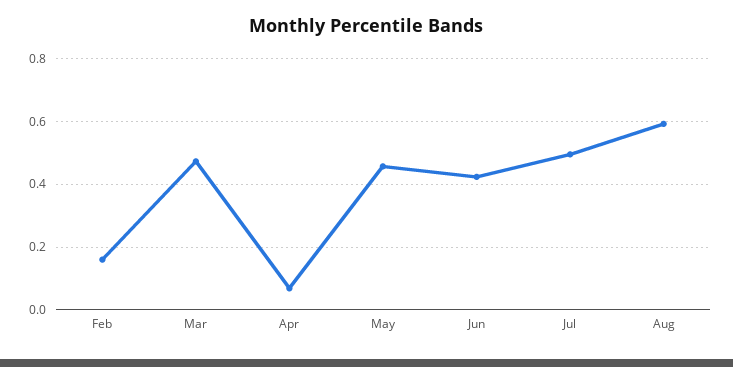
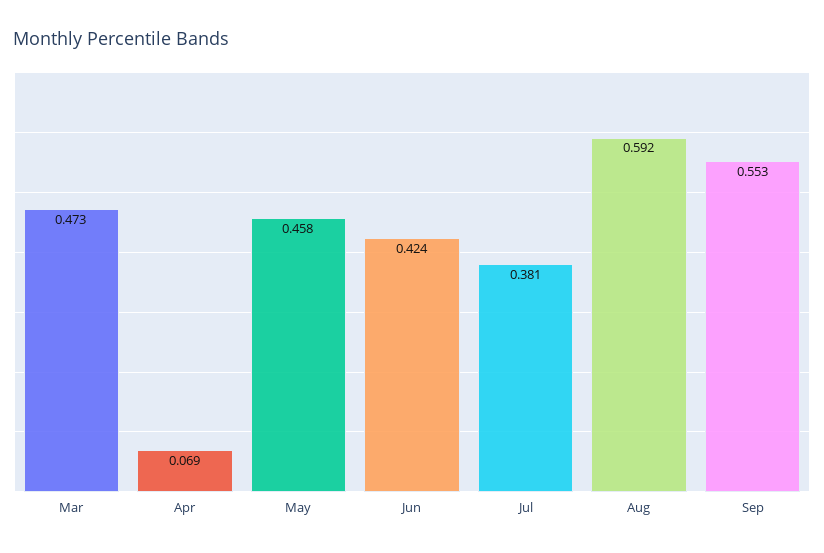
Feb: 0.16 -> none
Jul: 0.5 -> 0.381
Sep: none -> 0.553

